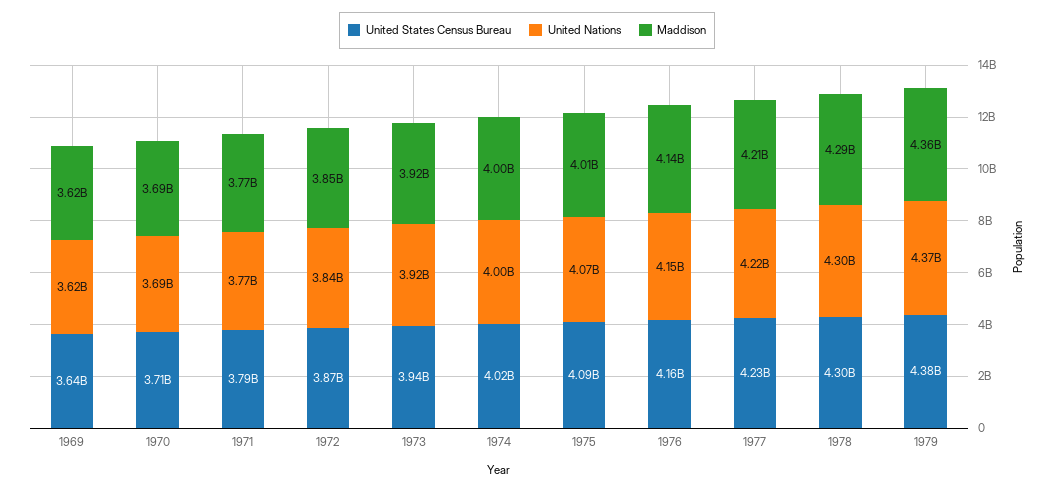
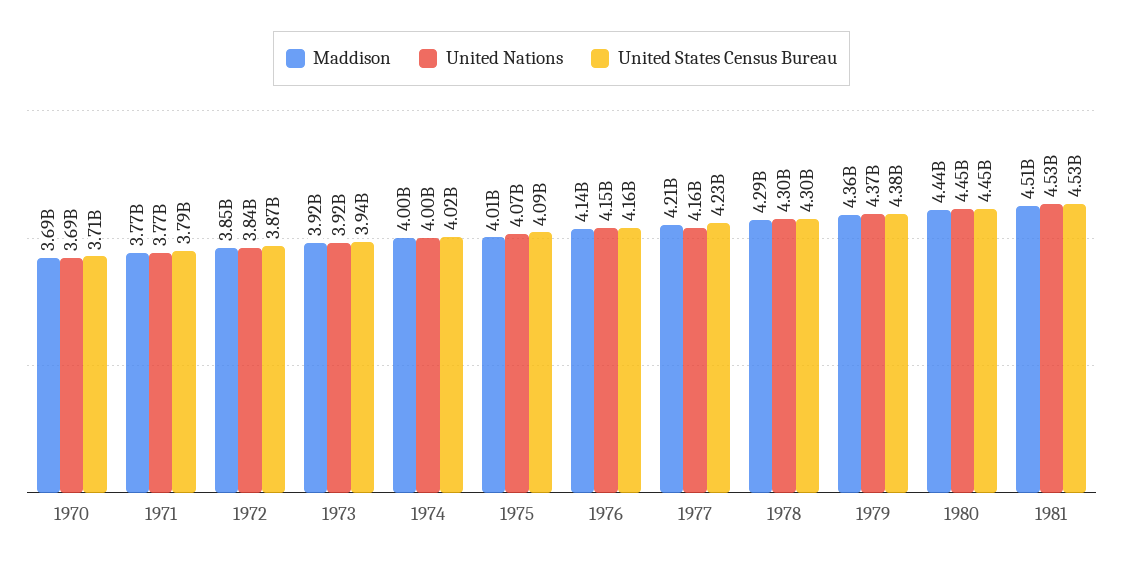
United States Census Bureau, 1969: 3640000000 -> none
United Nations, 1969: 3620000000 -> none
Maddison, 1969: 3620000000 -> none
United Nations, 1977: 4220000000 -> 4160000000
Maddison, 1980: none -> 4440000000
United Nations, 1980: none -> 4450000000
United States Census Bureau, 1980: none -> 4450000000
Maddison, 1981: none -> 4510000000
United Nations, 1981: none -> 4530000000
United States Census Bureau, 1981: none -> 4530000000

